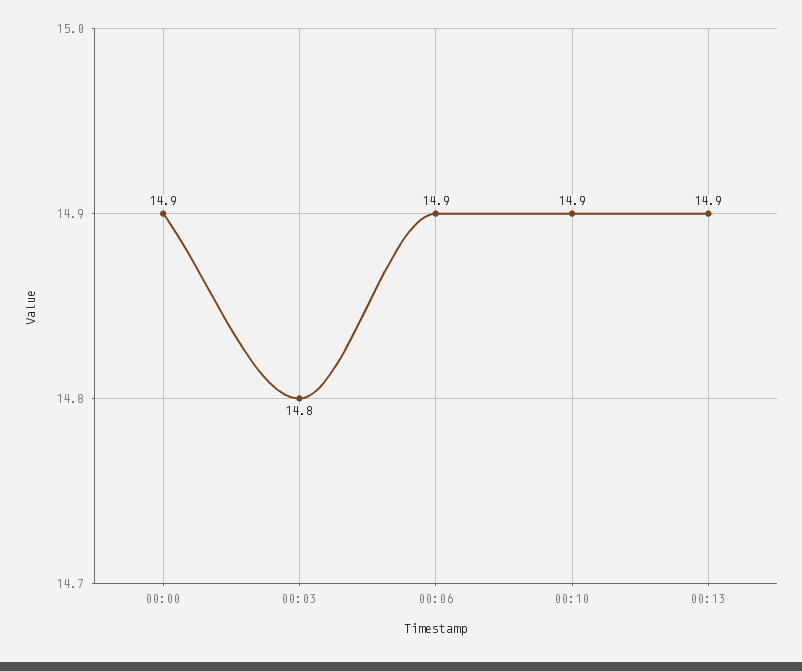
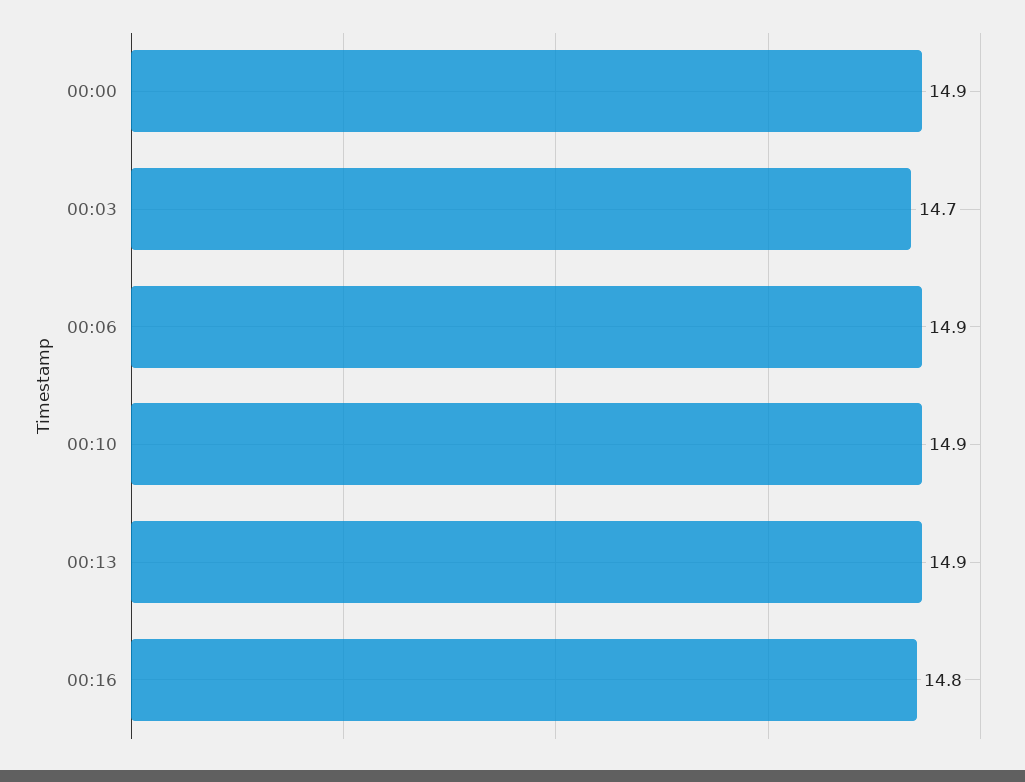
00:03: 14.8 -> 14.7
00:16: none -> 14.8

